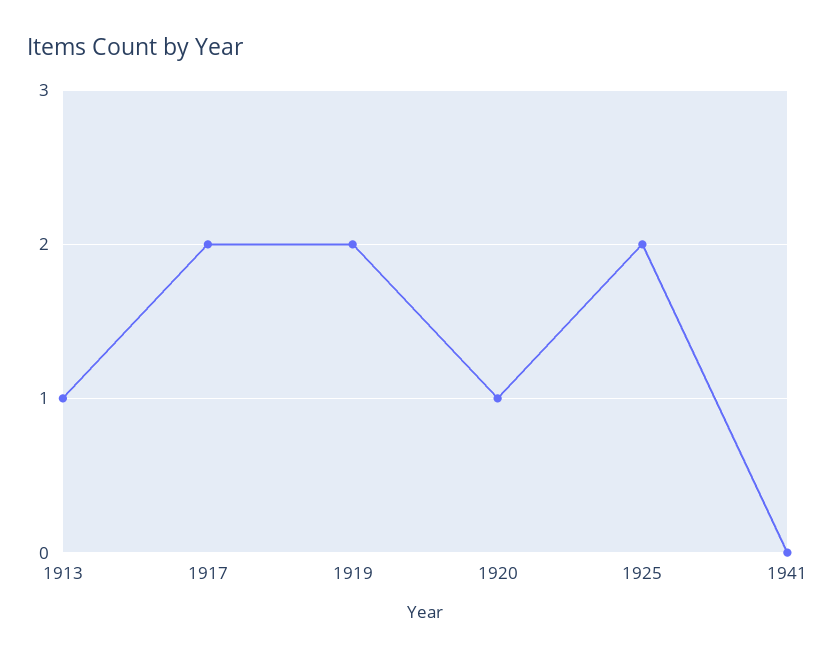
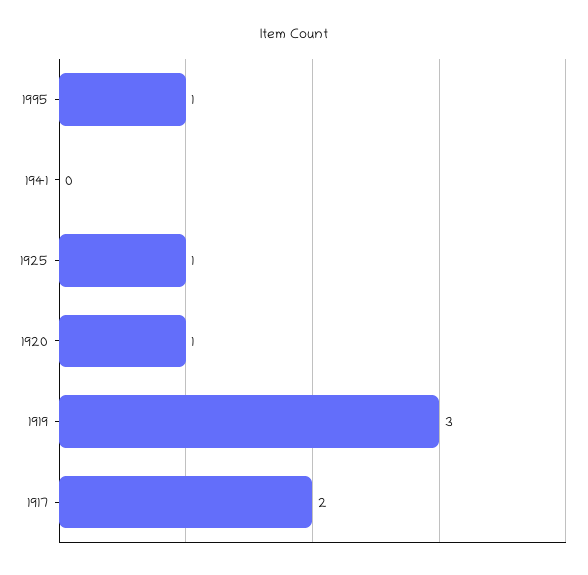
1913: 1 -> none
1919: 2 -> 3
1925: 2 -> 1
1995: none -> 1

